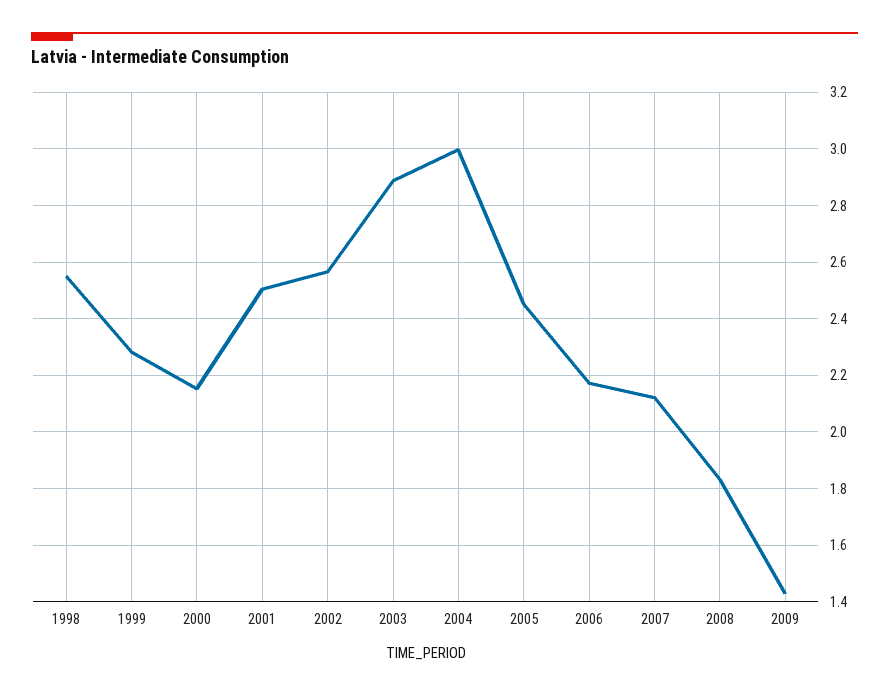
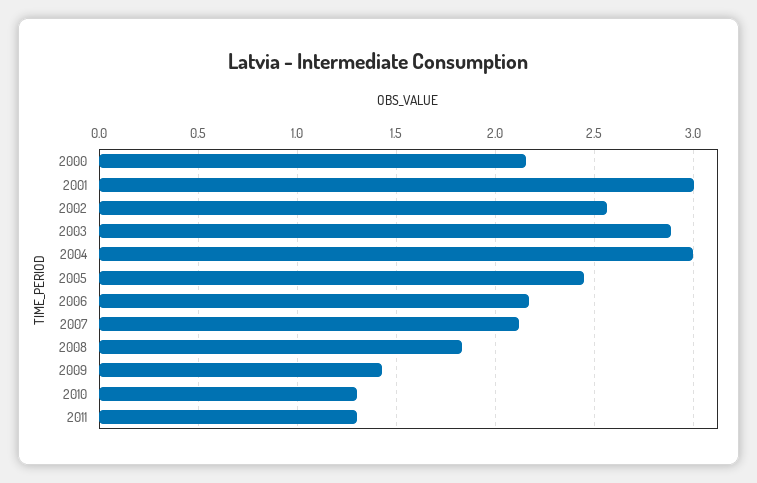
1998: 2.55 -> none
1999: 2.275 -> none
2001: 2.5 -> 3
2010: none -> 1.3
2011: none -> 1.3

